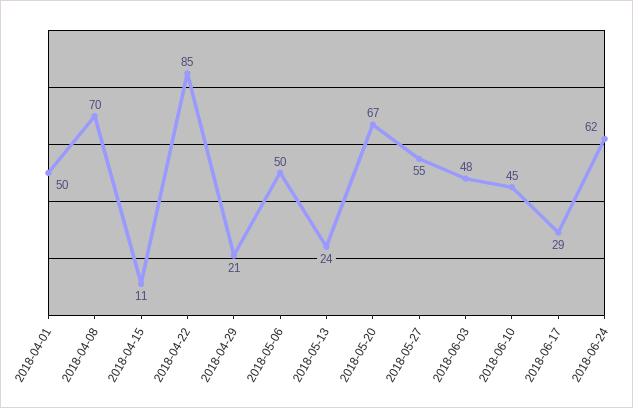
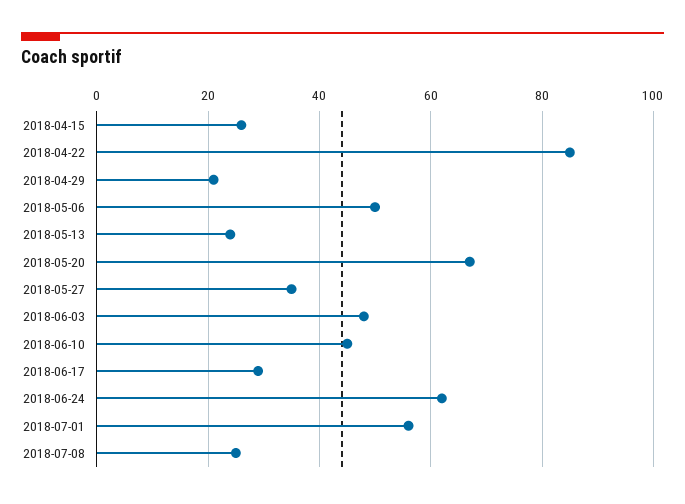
2018-04-01: 50 -> none
2018-04-08: 70 -> none
2018-04-15: 11 -> 25
2018-05-27: 55 -> 35
2018-07-01: none -> 55
2018-07-08: none -> 25

